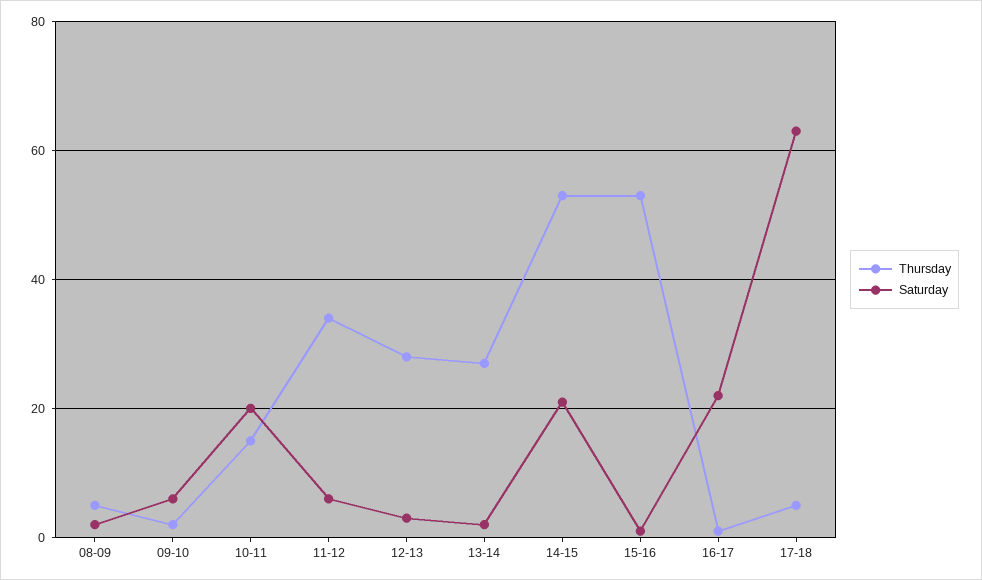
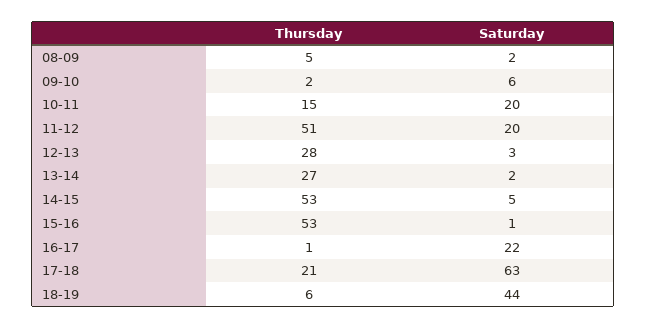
Thursday, 11-12: 35 -> 51
Saturday, 11-12: 5 -> 20
Saturday, 14-15: 20 -> 5
Thursday, 17-18: 5 -> 21
Thursday, 18-19: none -> 6
Saturday, 18-19: none -> 44

